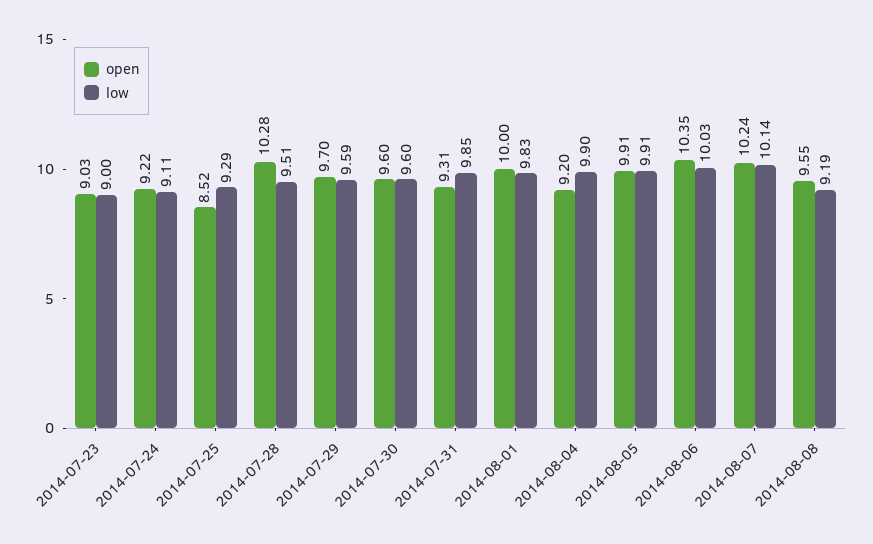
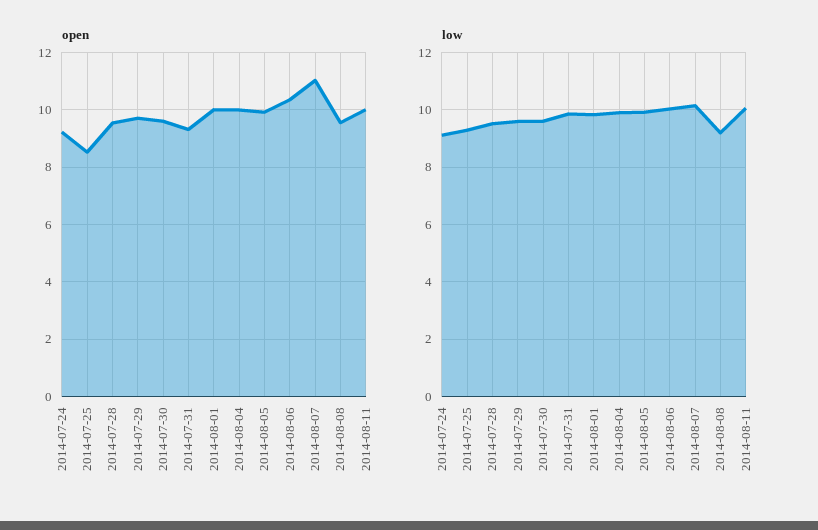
open, 2014-07-23: 9.03 -> none
low, 2014-07-23: 9 -> none
open, 2014-07-28: 10.28 -> 9.5
open, 2014-08-04: 9.2 -> 10
open, 2014-08-07: 10.24 -> 11
open, 2014-08-11: none -> 10
low, 2014-08-11: none -> 10

